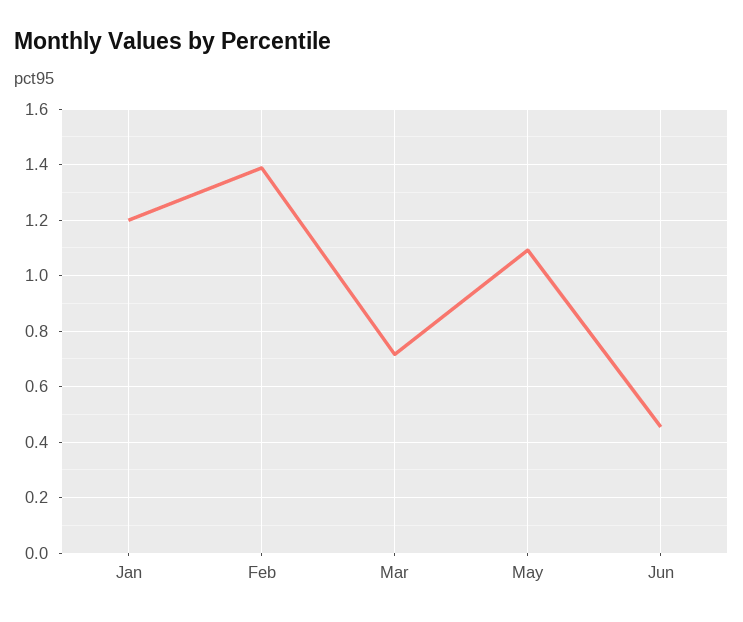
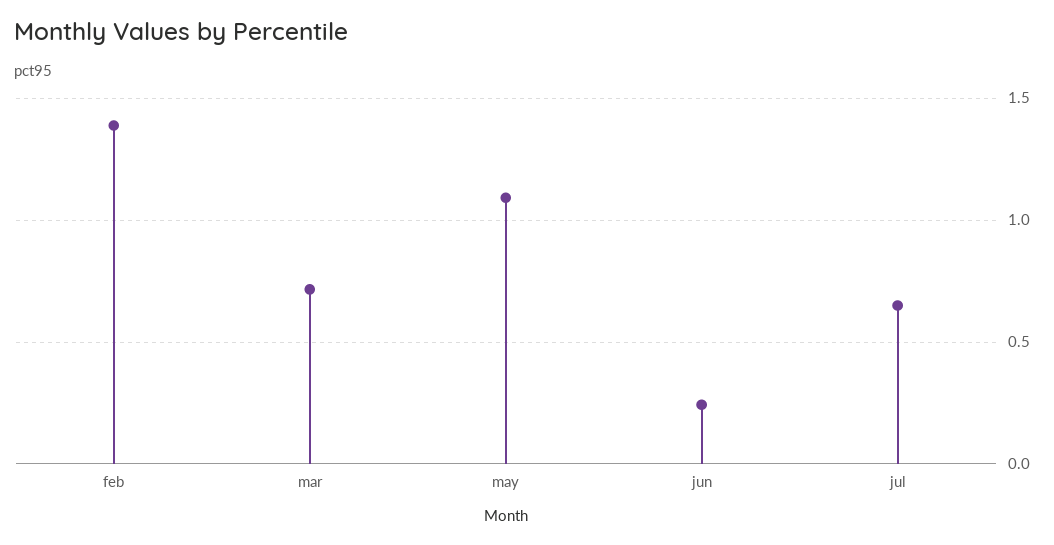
Jan: 1.2 -> none
Jun: 0.45 -> 0.25
jul: none -> 0.65

